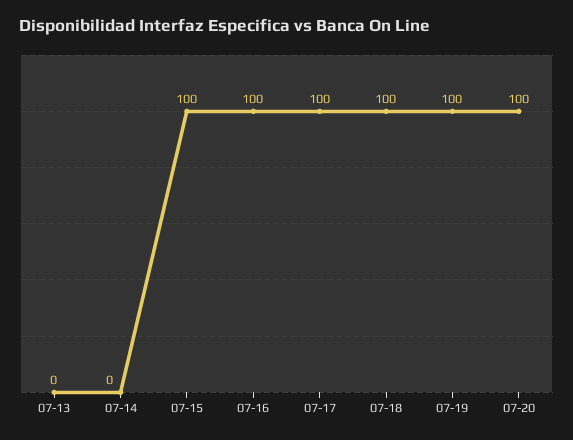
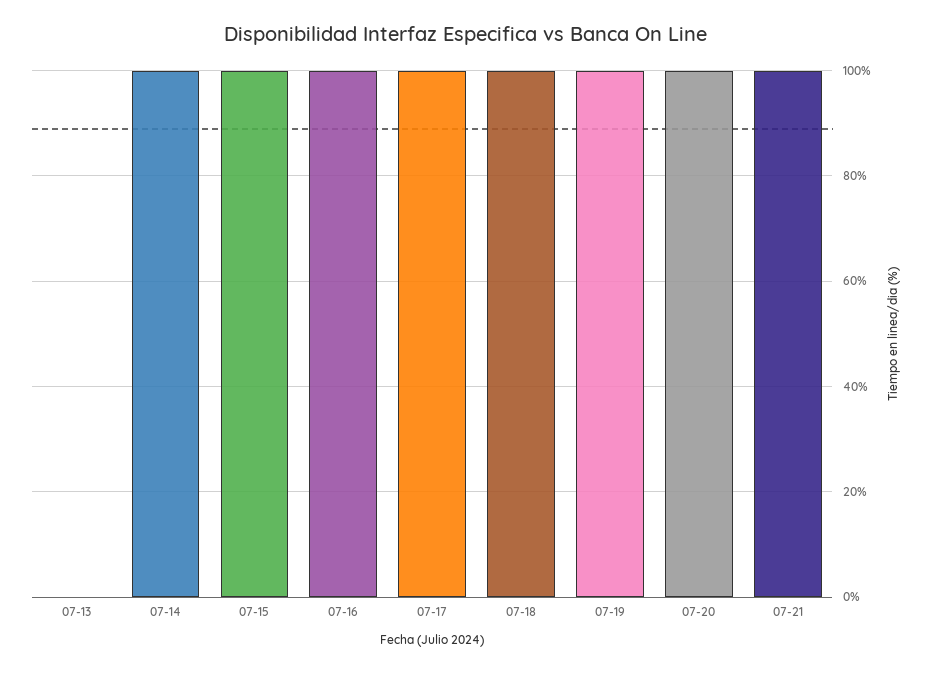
07-14: 0 -> 100
07-21: none -> 100

